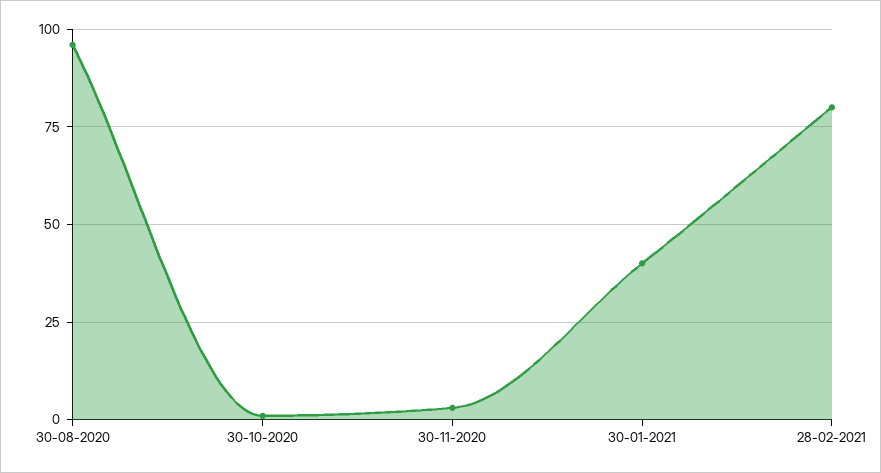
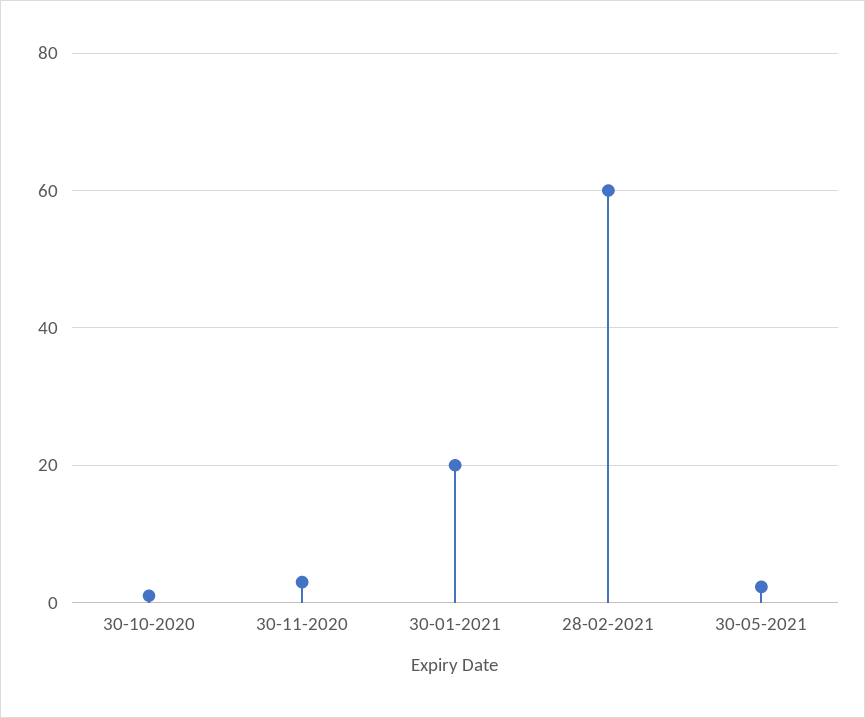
30-08-2020: 95 -> none
30-01-2021: 40 -> 20
28-02-2021: 80 -> 60
30-05-2021: none -> 2

